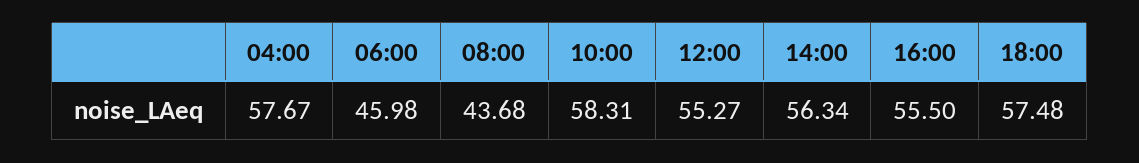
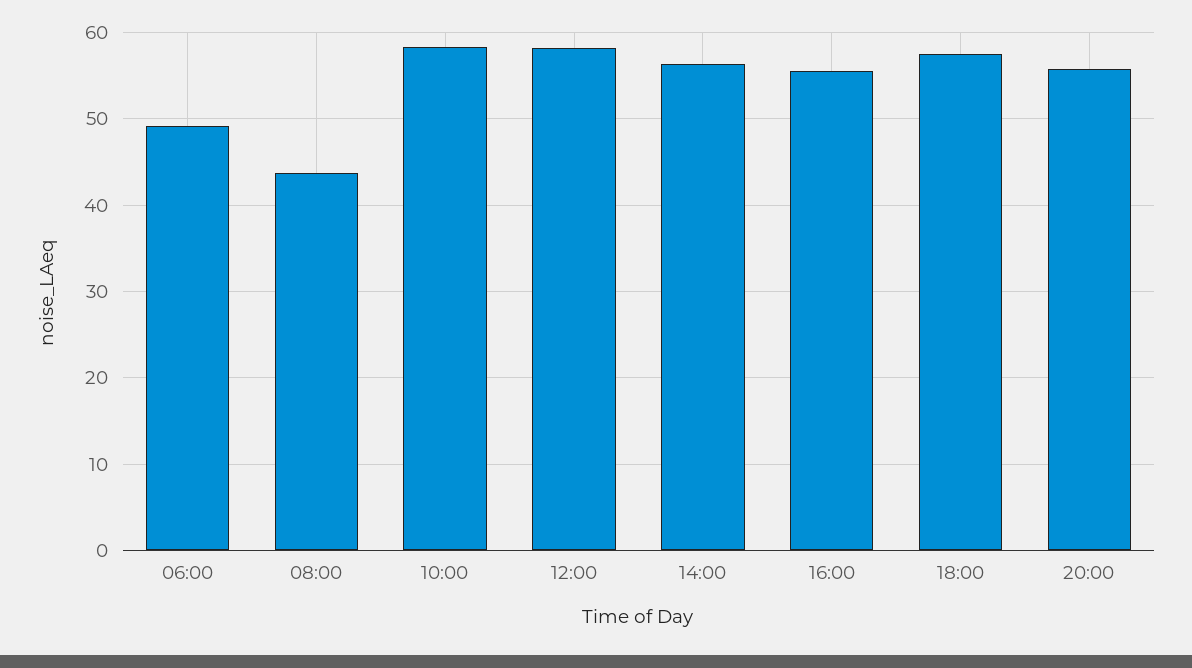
04:00: 57.67 -> none
06:00: 45.98 -> 49
12:00: 55.27 -> 58
20:00: none -> 56

